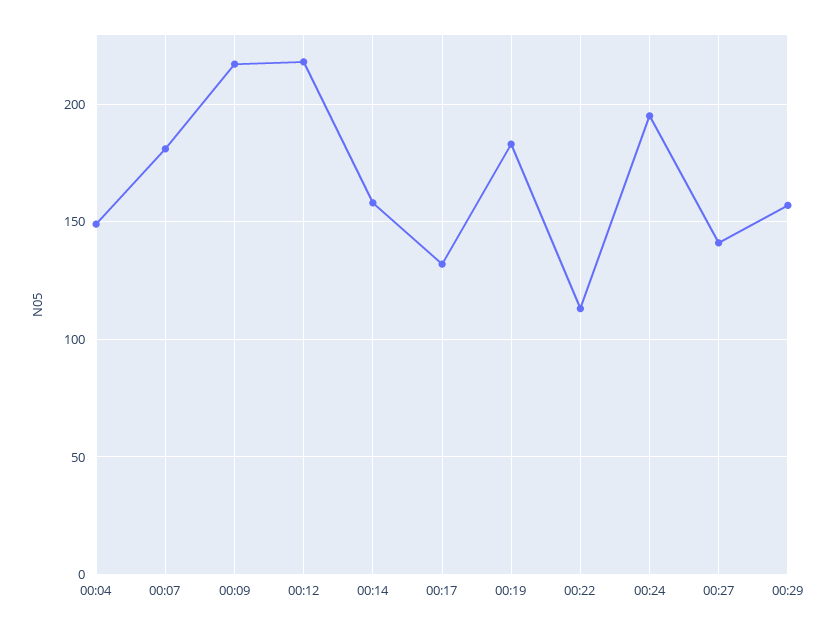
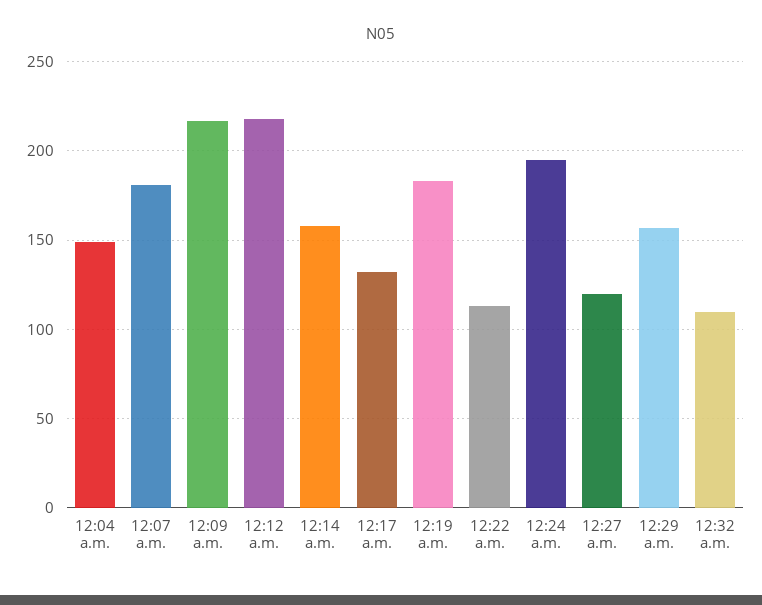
00:27: 140 -> 120
12:32 a.m.: none -> 110

